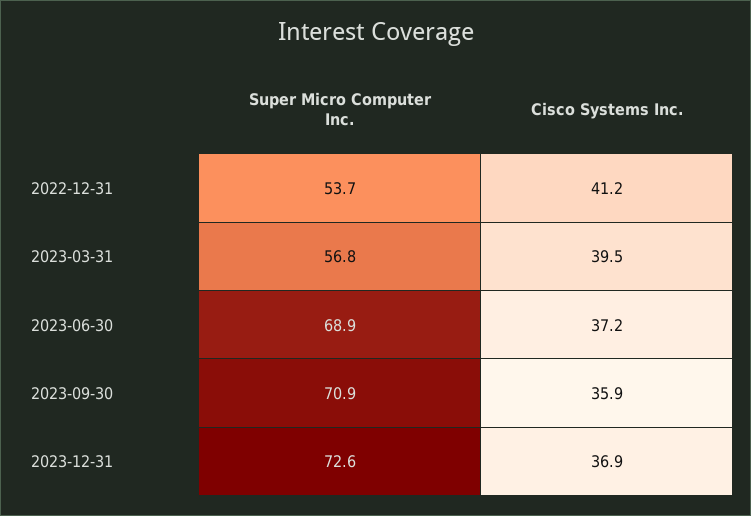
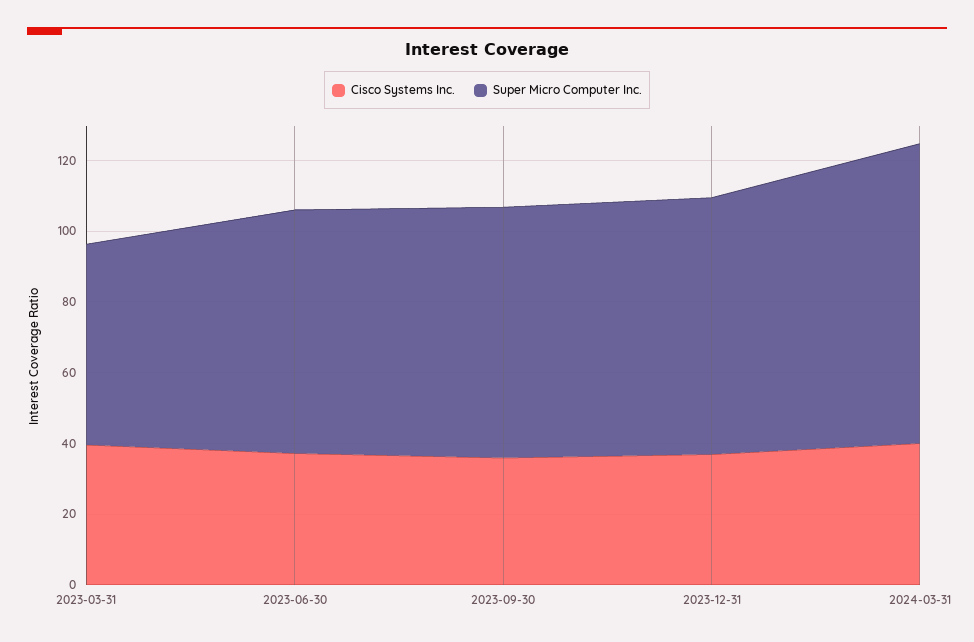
Super Micro Computer Inc., 2022-12-31: 53.7 -> none
Cisco Systems Inc., 2022-12-31: 41.2 -> none
Cisco Systems Inc., 2024-03-31: none -> 40
Super Micro Computer Inc., 2024-03-31: none -> 85

